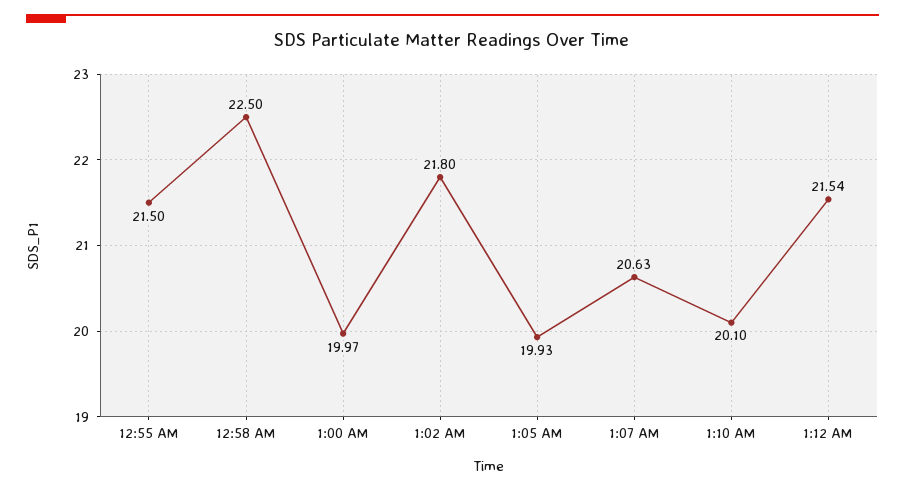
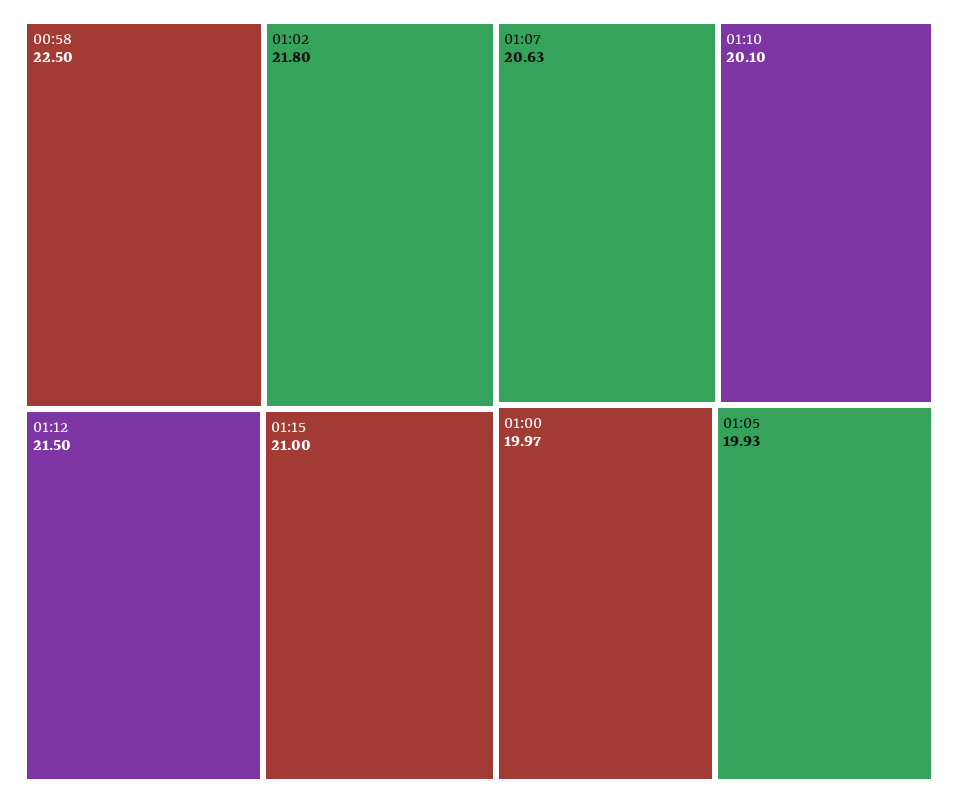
12:55 AM: 21.5 -> none
1:12 AM: 21.54 -> 21.5
01:15: none -> 21

